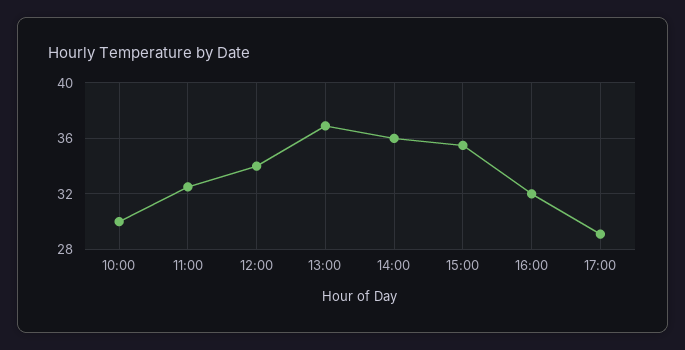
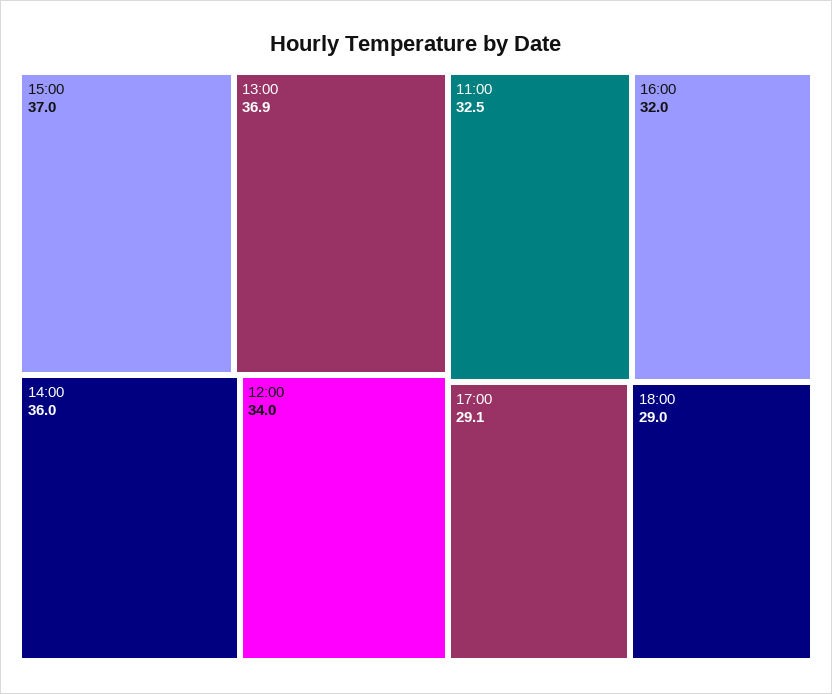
10:00: 30 -> none
15:00: 35.5 -> 37
18:00: none -> 29

